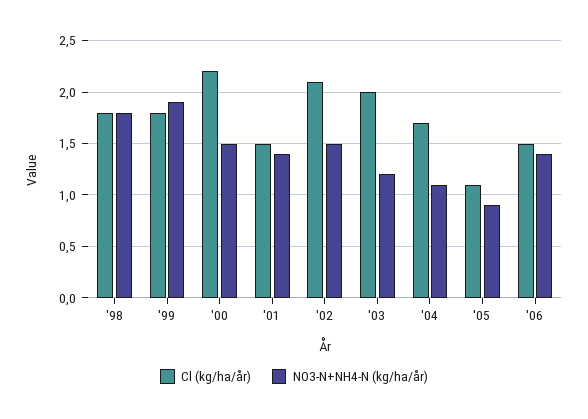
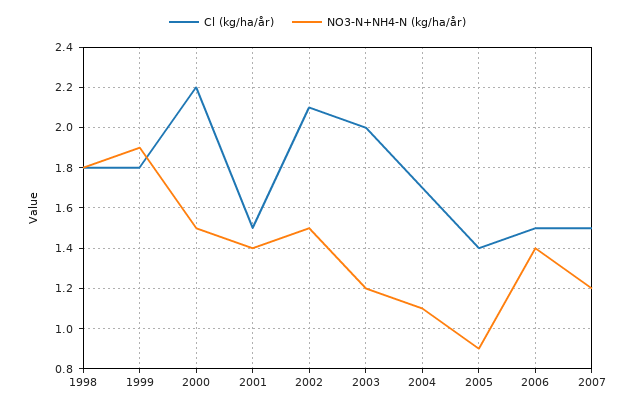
Cl (kg/ha/år), '05: 1.1 -> 1.4
Cl (kg/ha/år), 2007: none -> 1.5
NO3-N+NH4-N (kg/ha/år), 2007: none -> 1.2

